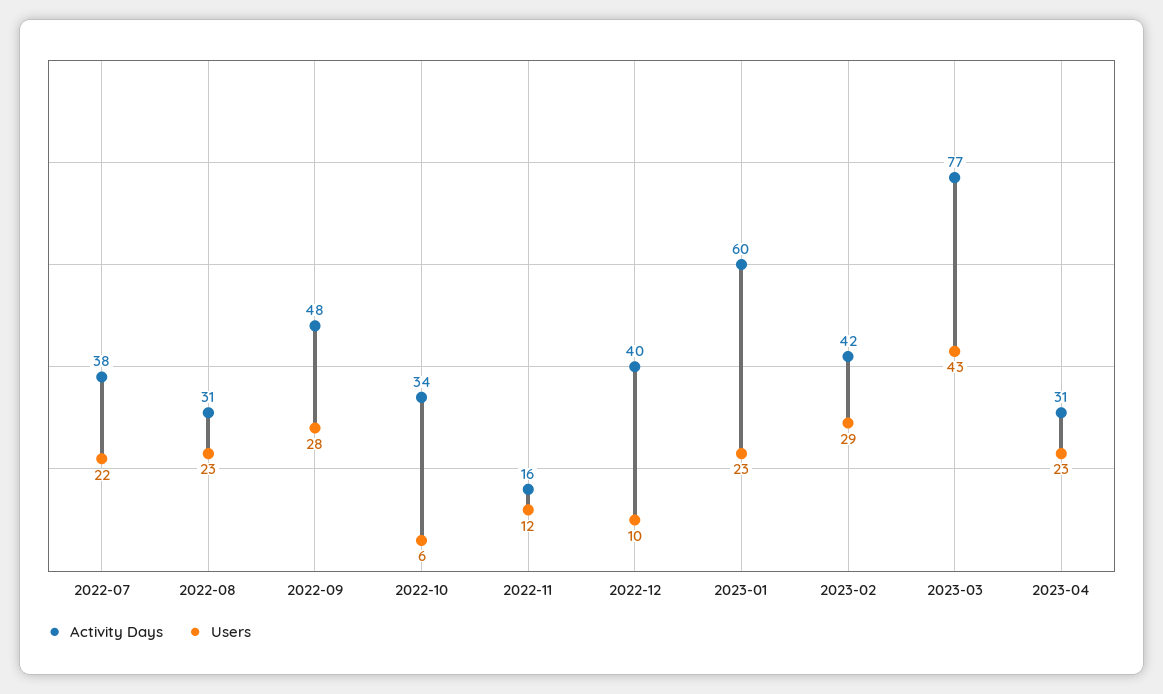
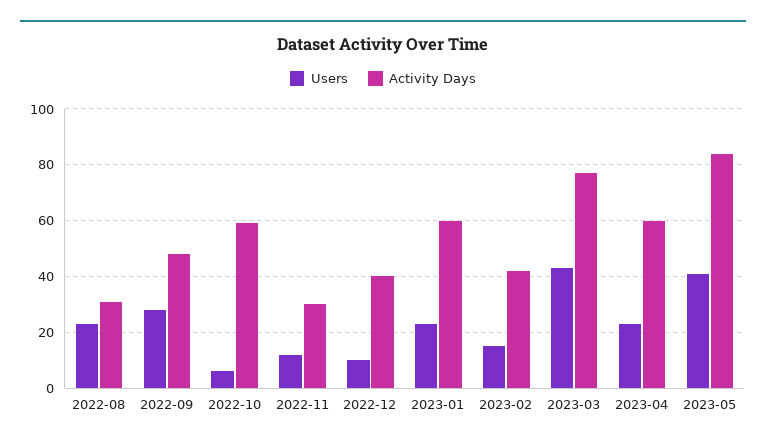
Activity Days, 2022-07: 38 -> none
Users, 2022-07: 22 -> none
Activity Days, 2022-10: 34 -> 60
Activity Days, 2022-11: 16 -> 30
Users, 2023-02: 29 -> 15
Activity Days, 2023-04: 31 -> 60
Users, 2023-05: none -> 40
Activity Days, 2023-05: none -> 85

